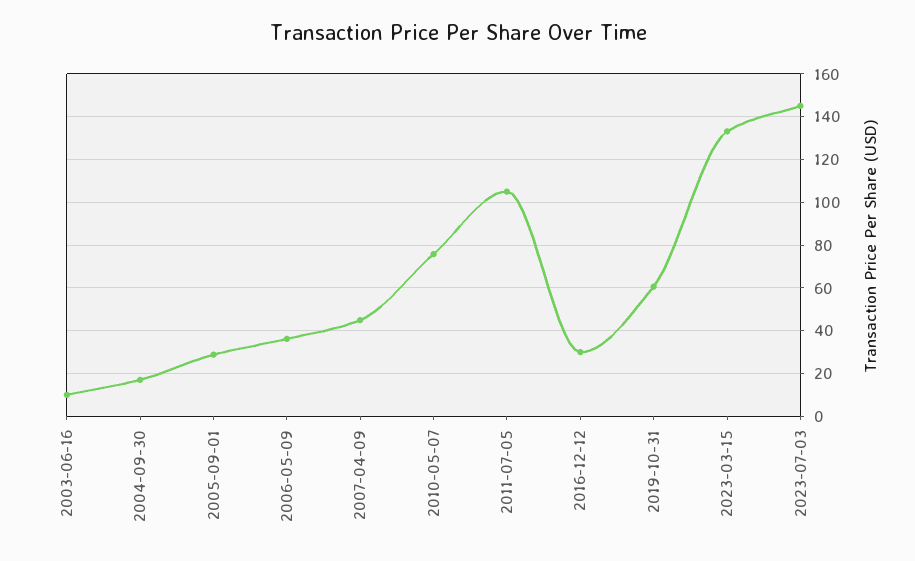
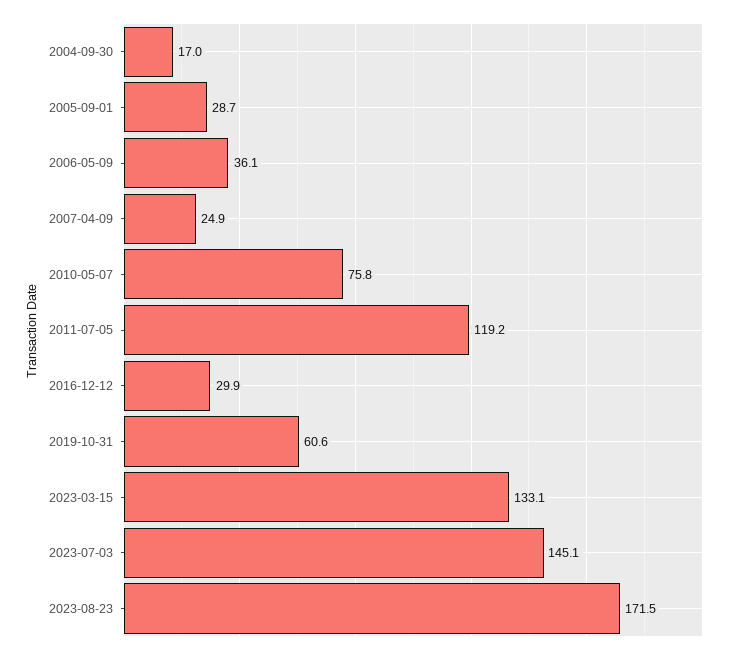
2003-06-16: 10 -> none
2007-04-09: 45 -> 24.9
2011-07-05: 105 -> 119.2
2023-08-23: none -> 171.5

